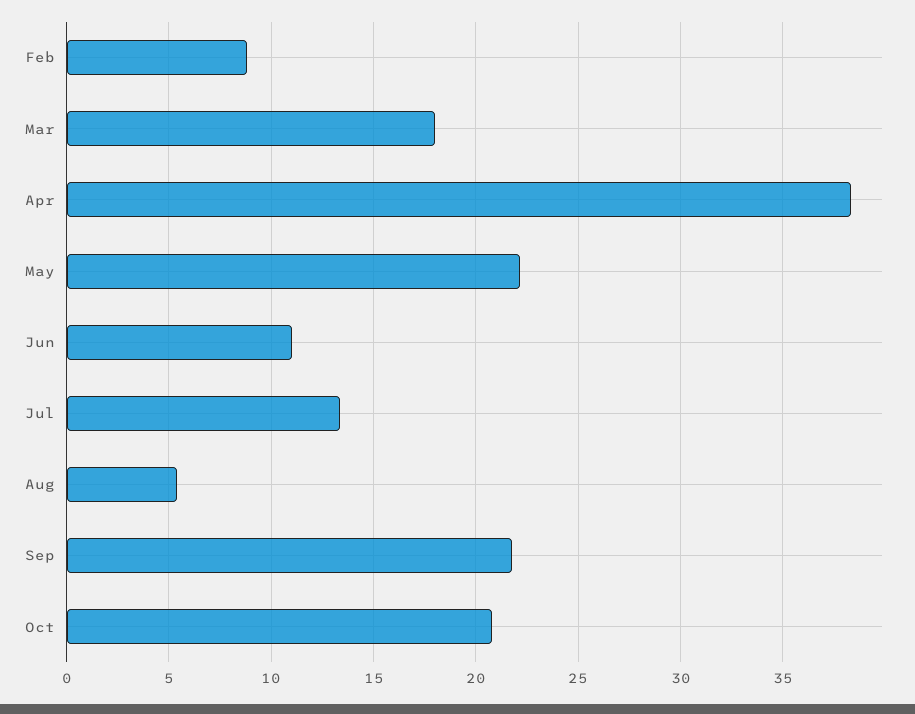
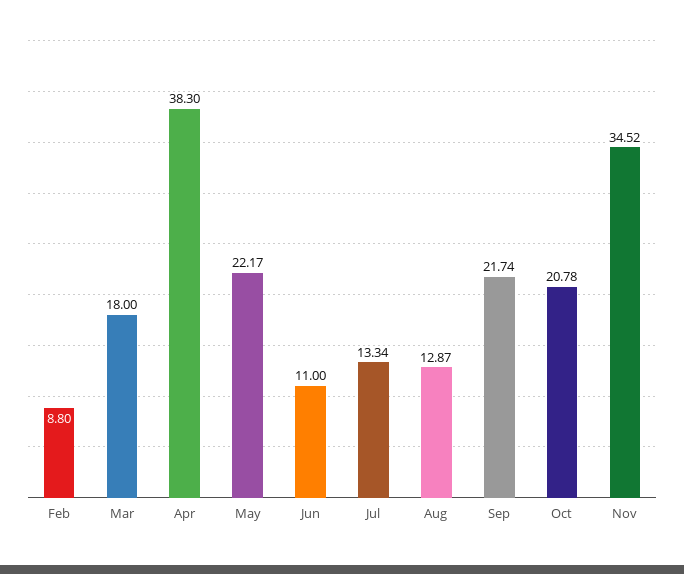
Aug: 5.5 -> 12.87
Nov: none -> 34.52

